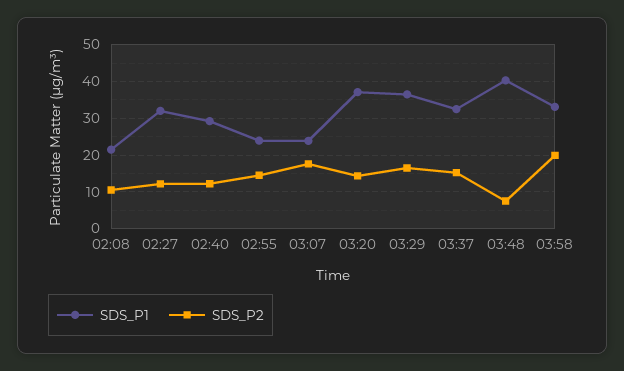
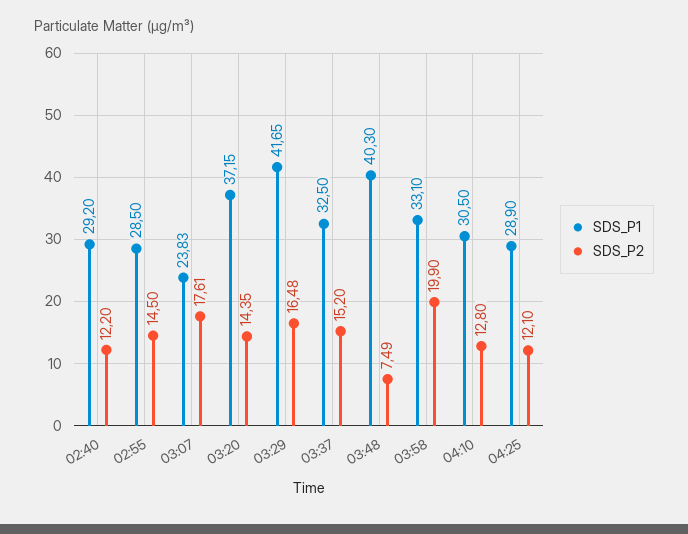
SDS_P1, 02:08: 22 -> none
SDS_P2, 02:08: 10 -> none
SDS_P1, 02:27: 32 -> none
SDS_P2, 02:27: 12 -> none
SDS_P1, 02:55: 24 -> 28.5
SDS_P1, 03:29: 36 -> 41.65
SDS_P1, 04:10: none -> 30.5
SDS_P2, 04:10: none -> 12.8
SDS_P1, 04:25: none -> 28.9
SDS_P2, 04:25: none -> 12.1

